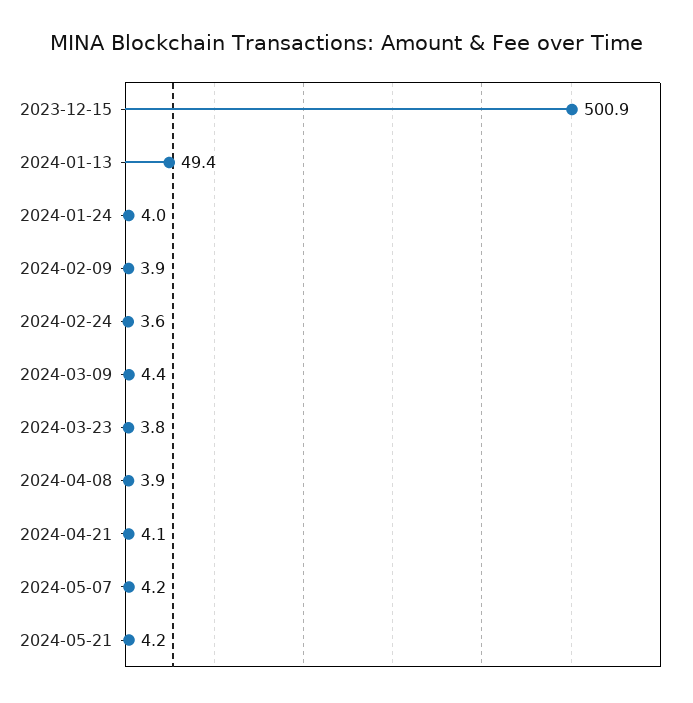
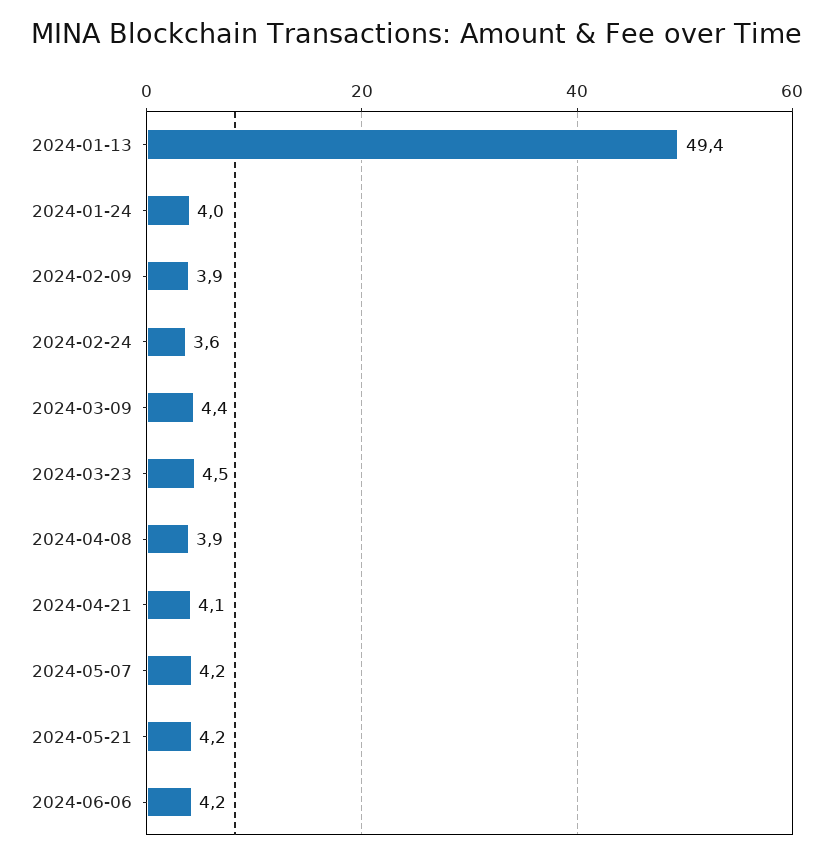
2023-12-15: 500.9 -> none
2024-03-23: 3.8 -> 4.5
2024-06-06: none -> 4.2

